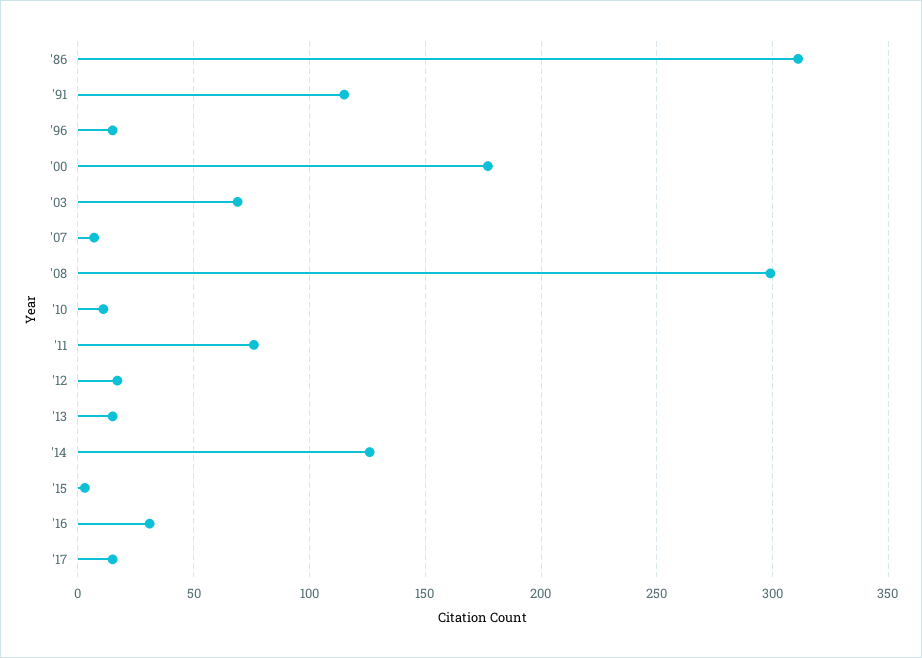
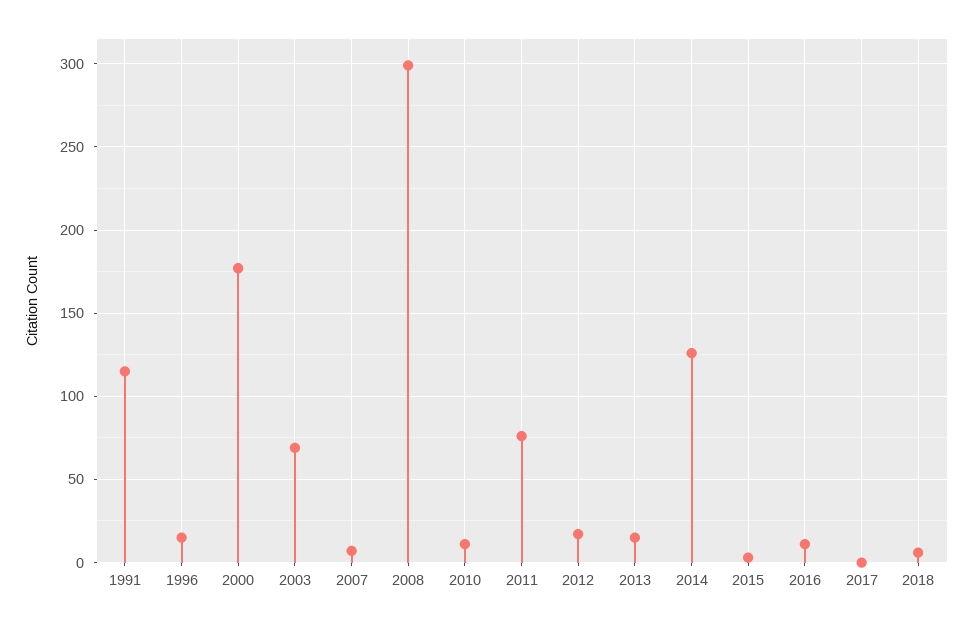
'86: 310 -> none
'16: 30 -> 10
'17: 15 -> 0
2018: none -> 5

